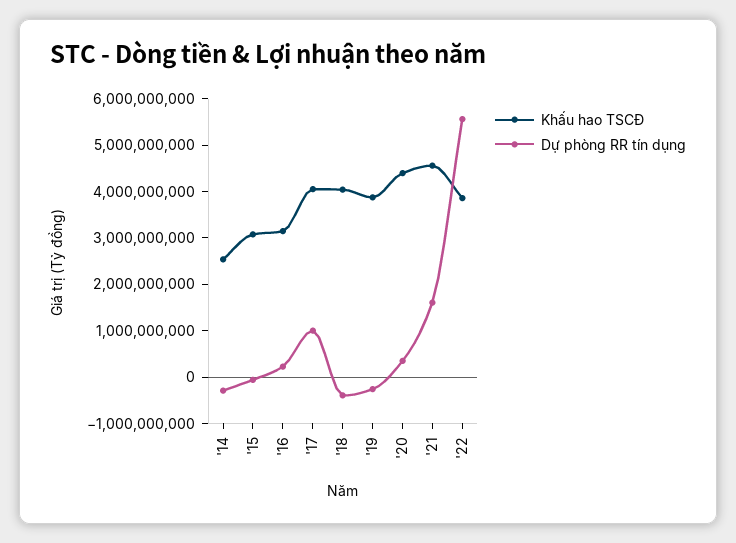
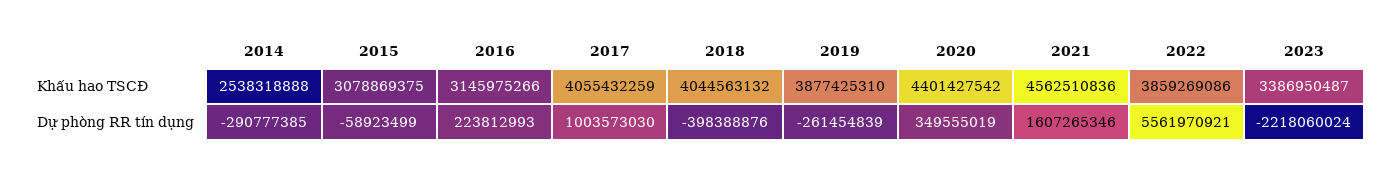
Khấu hao TSCĐ, 2023: none -> 3386950487
Dự phòng RR tín dụng, 2023: none -> -2218060024

